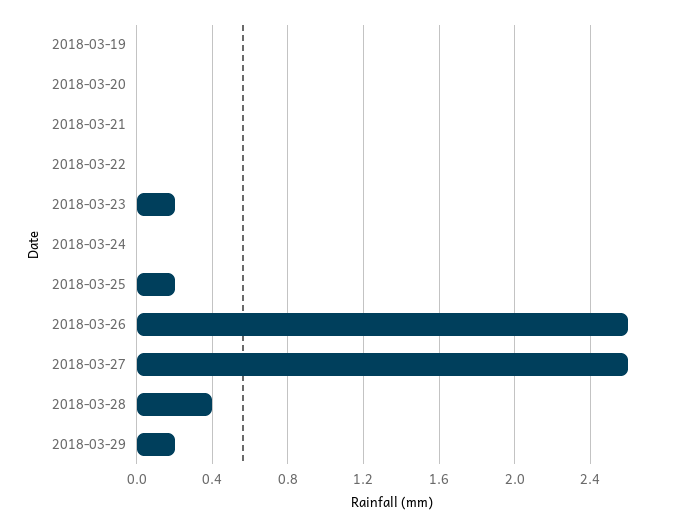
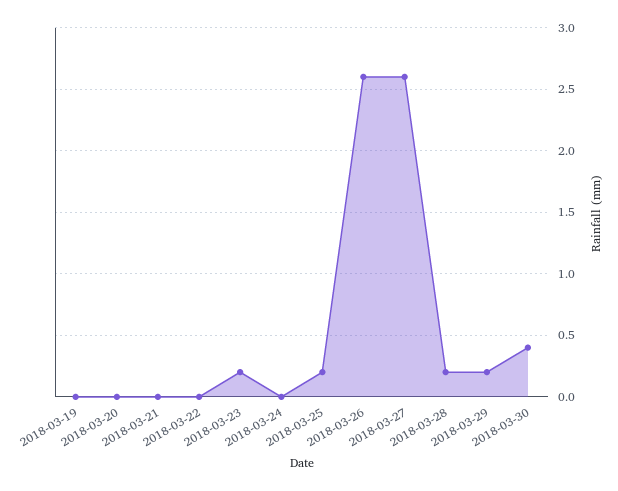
2018-03-28: 0.4 -> 0.2
2018-03-30: none -> 0.4

